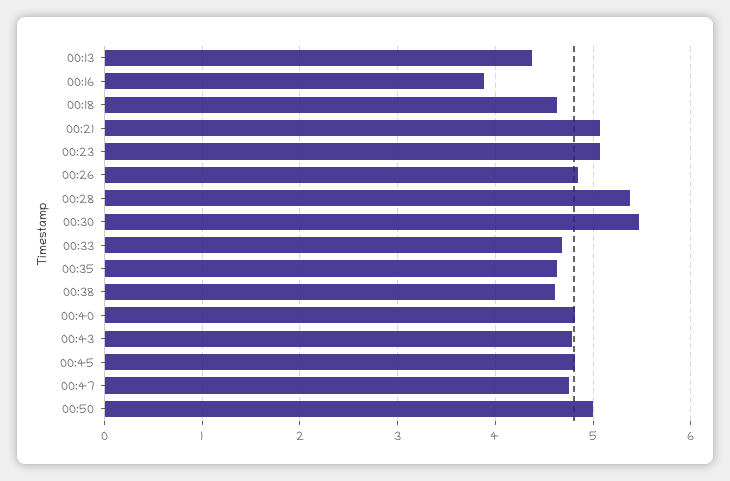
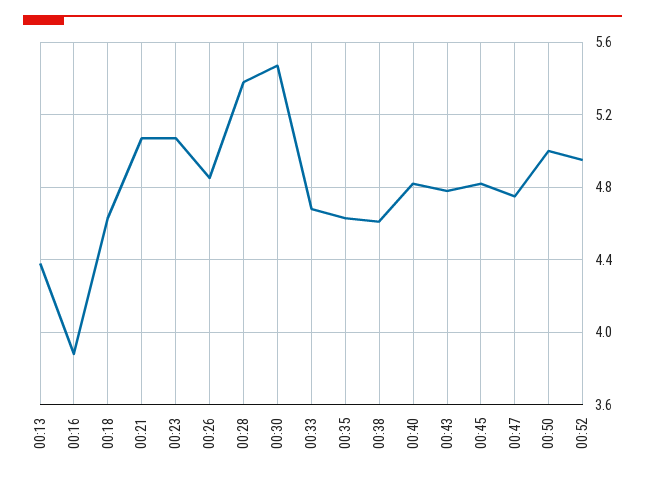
00:52: none -> 4.95

